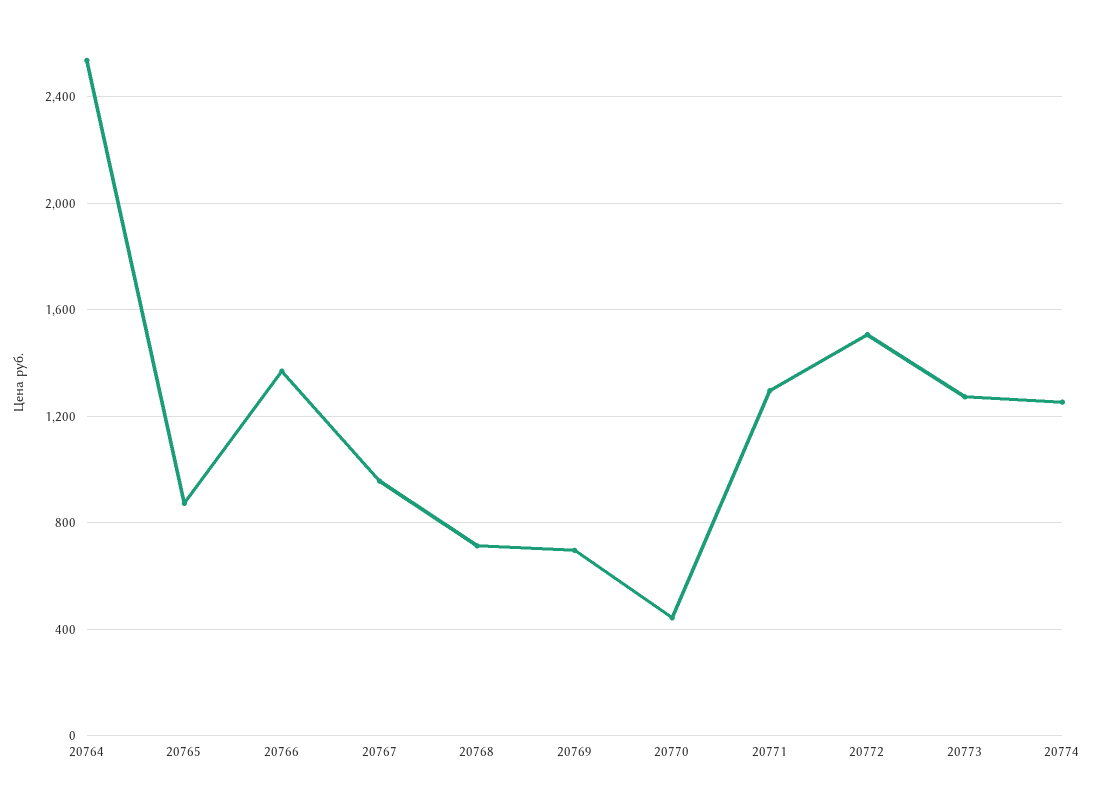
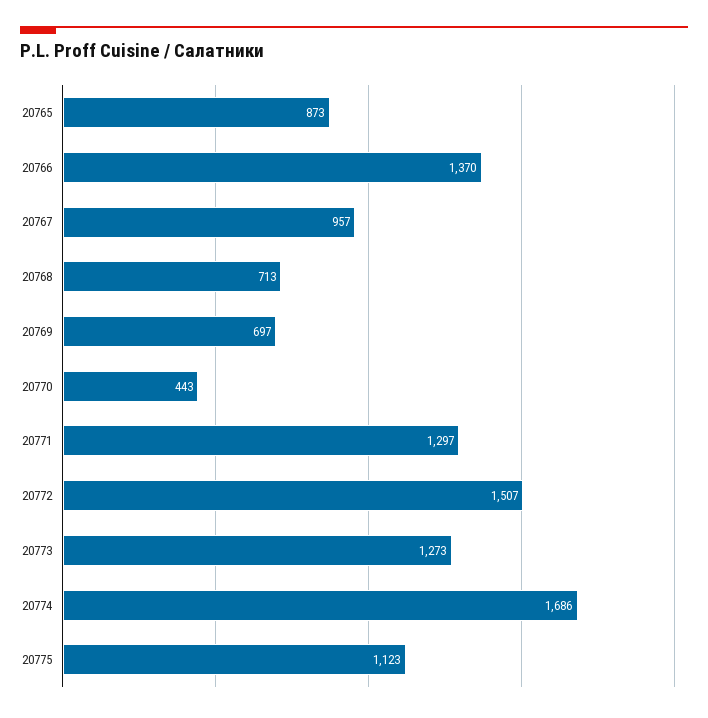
20764: 2550 -> none
20774: 1250 -> 1686
20775: none -> 1123

